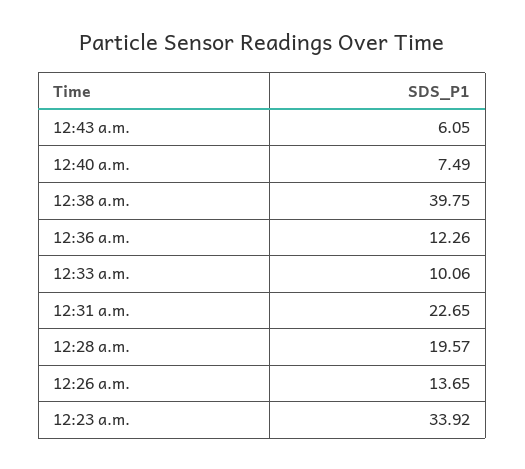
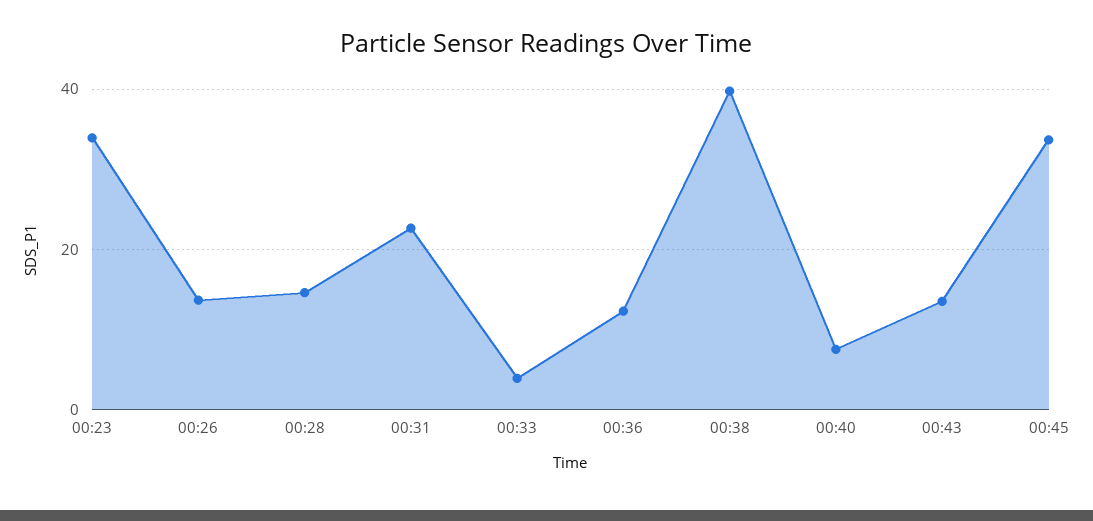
12:43 a.m.: 6.05 -> 14
12:33 a.m.: 10.06 -> 4
12:28 a.m.: 19.57 -> 14
00:45: none -> 34

